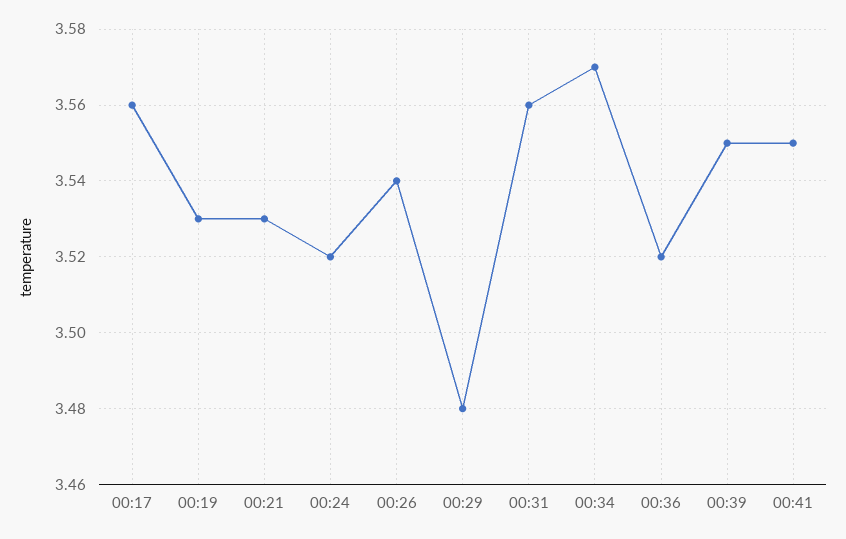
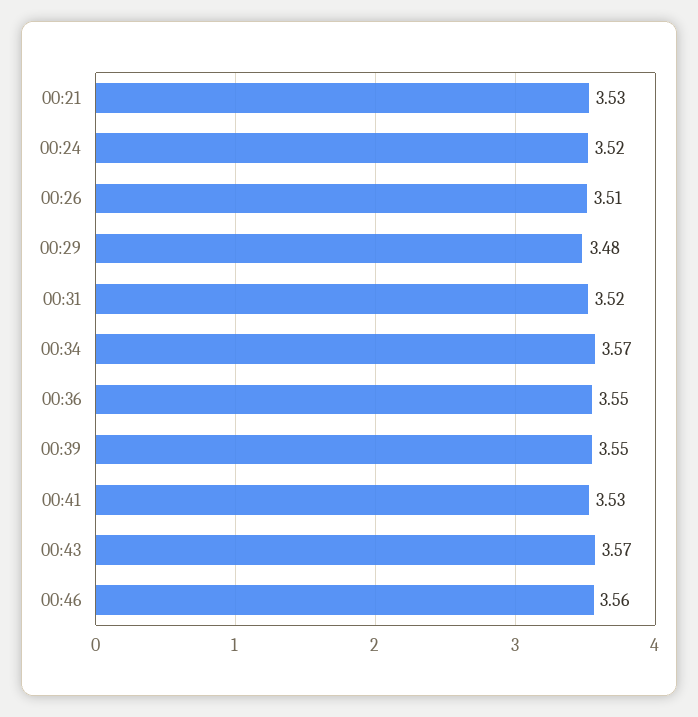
00:17: 3.56 -> none
00:19: 3.53 -> none
00:26: 3.54 -> 3.51
00:31: 3.56 -> 3.52
00:36: 3.52 -> 3.55
00:41: 3.55 -> 3.53
00:43: none -> 3.57
00:46: none -> 3.56

